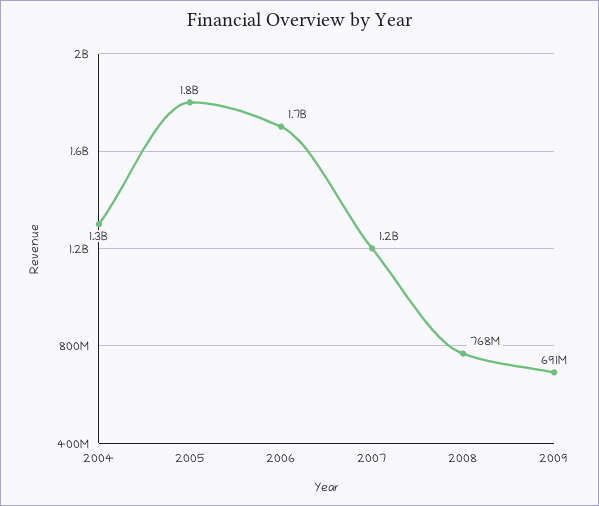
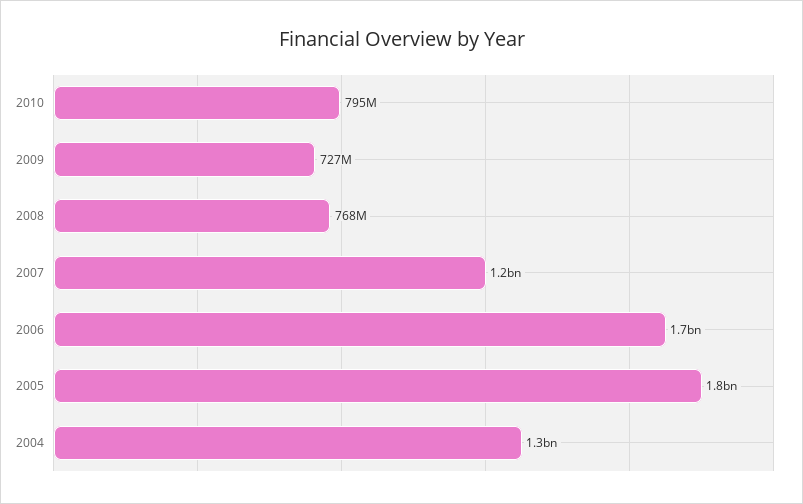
2009: 691000000 -> 727000000
2010: none -> 795000000

